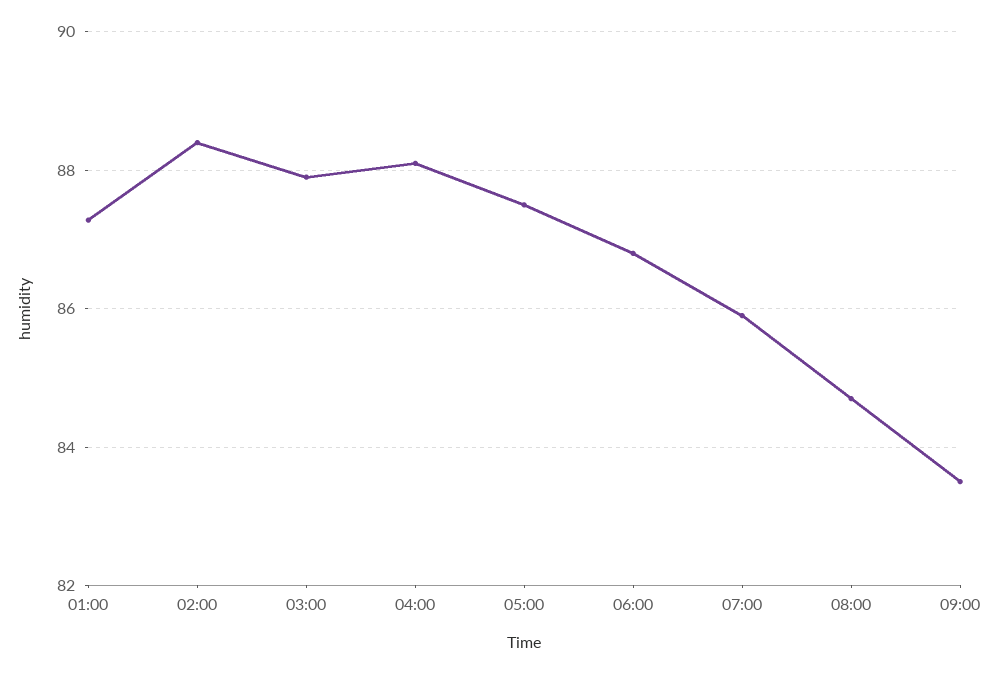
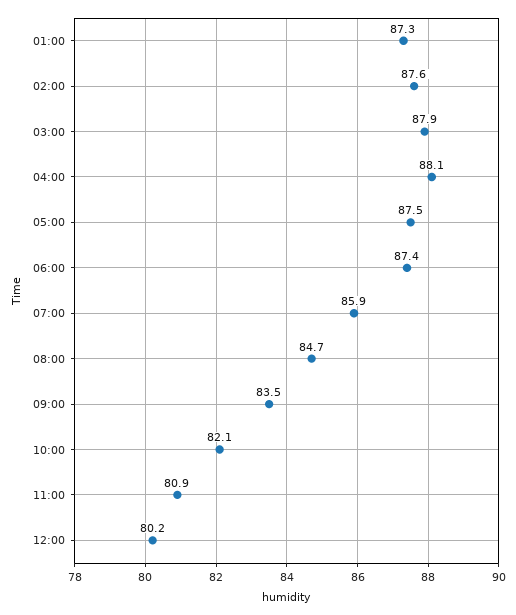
02:00: 88.4 -> 87.6
06:00: 86.8 -> 87.4
10:00: none -> 82.1
11:00: none -> 80.9
12:00: none -> 80.2

